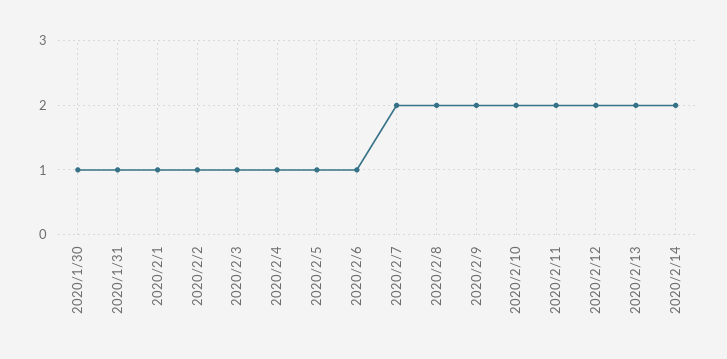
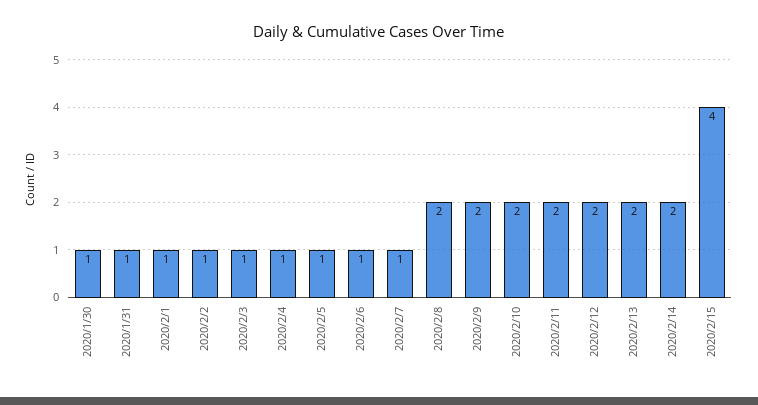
2020/2/7: 2 -> 1
2020/2/15: none -> 4

